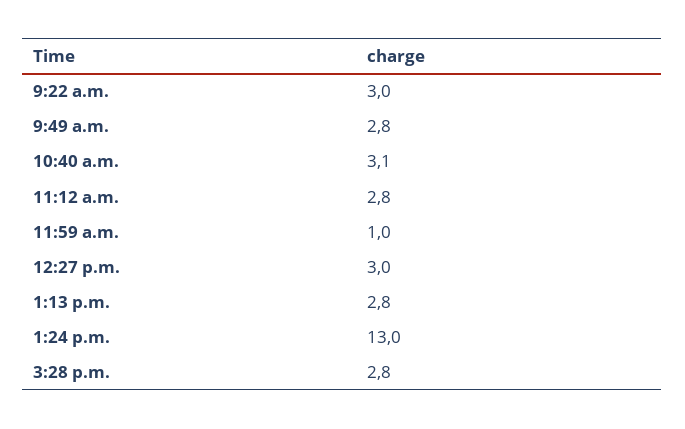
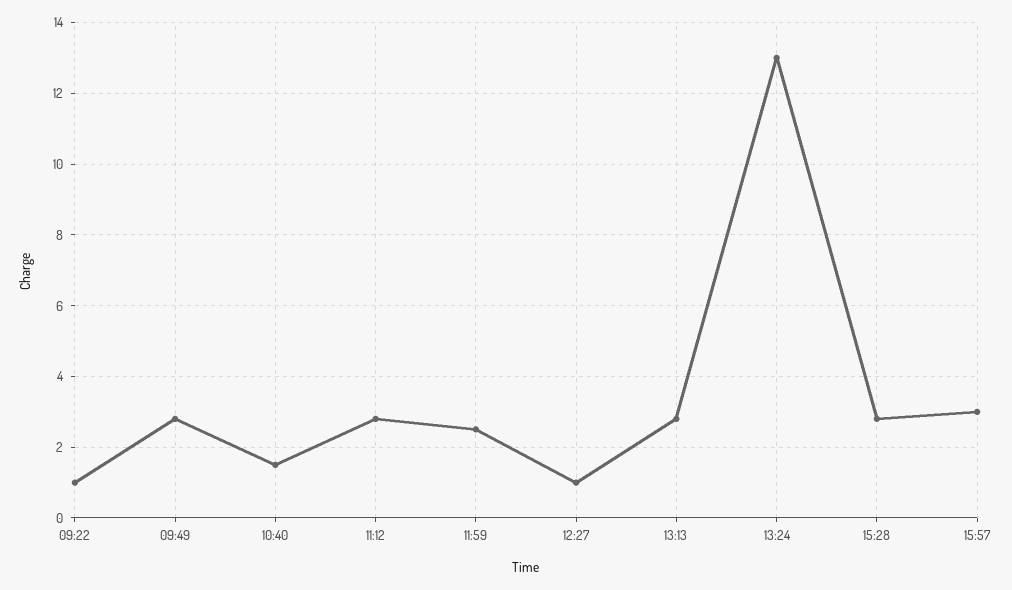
9:22 a.m.: 3 -> 1
10:40 a.m.: 3.1 -> 1.5
11:59 a.m.: 1 -> 2.5
12:27 p.m.: 3 -> 1
15:57: none -> 3

